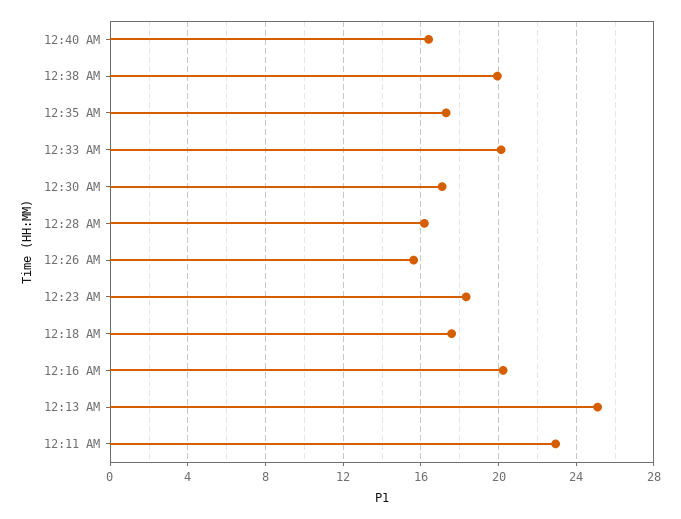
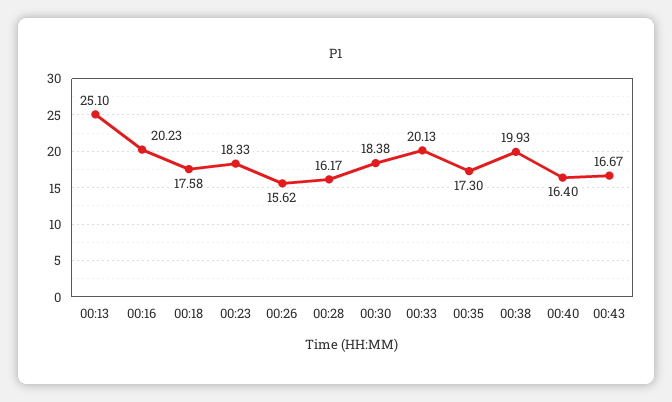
12:30 AM: 17 -> 18.38
12:11 AM: 23 -> none
00:43: none -> 16.67

